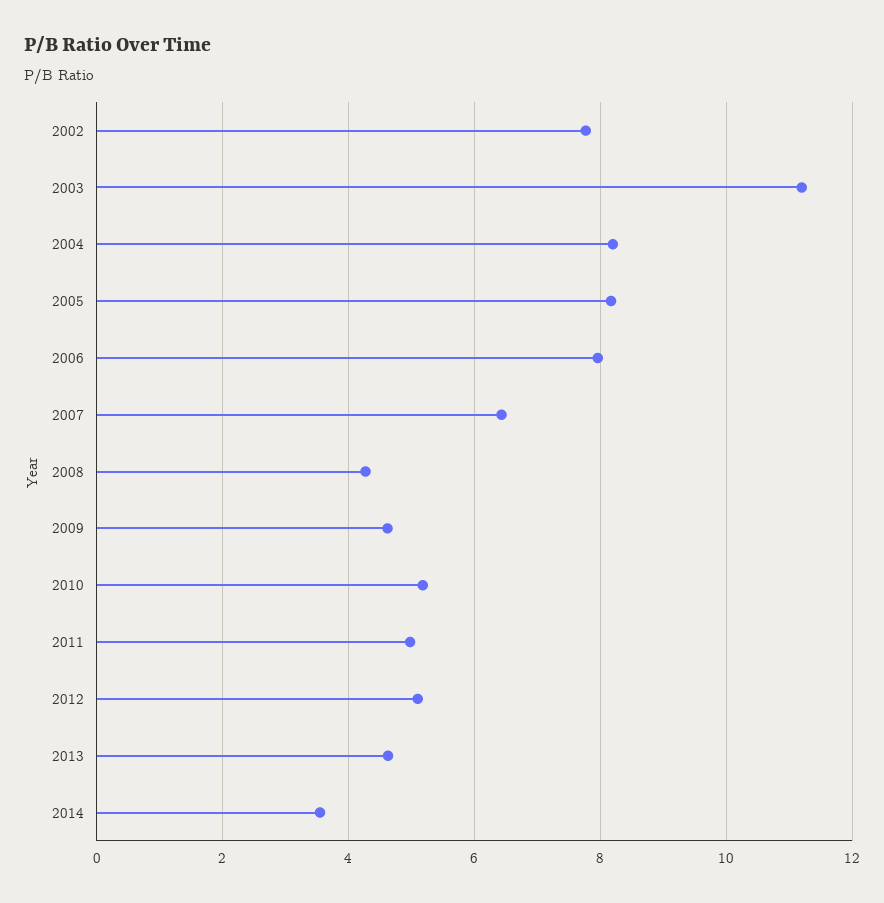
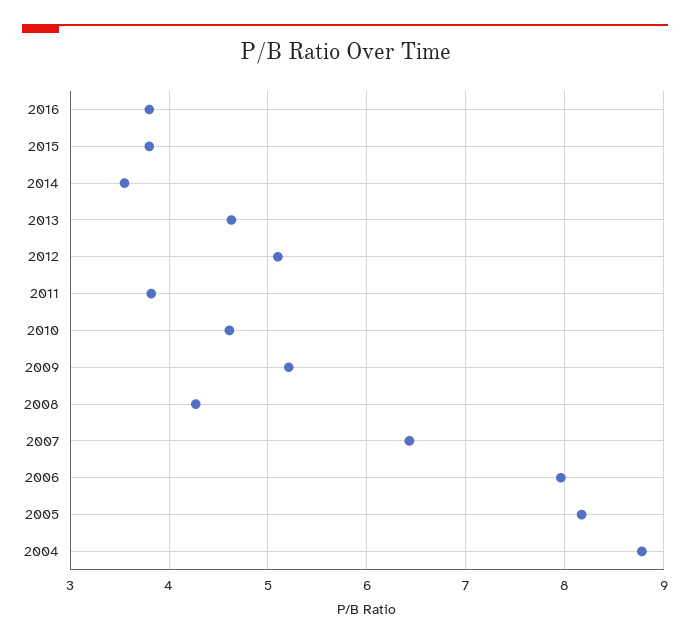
2002: 7.8 -> none
2003: 11.2 -> none
2004: 8.2 -> 8.8
2009: 4.6 -> 5.2
2010: 5.2 -> 4.6
2011: 5 -> 3.8
2016: none -> 3.8
2015: none -> 3.8

